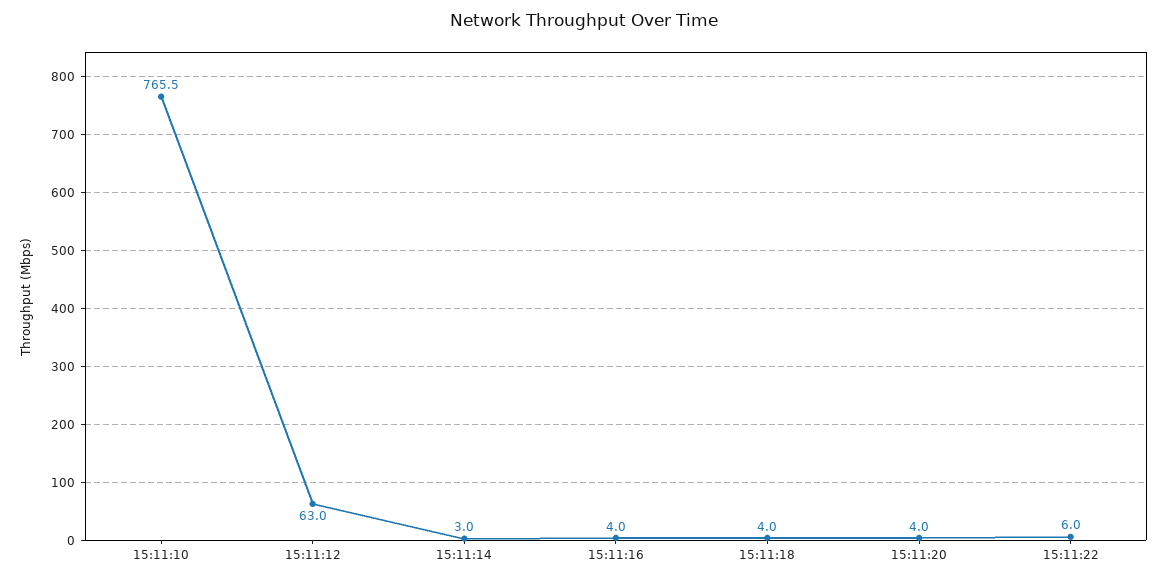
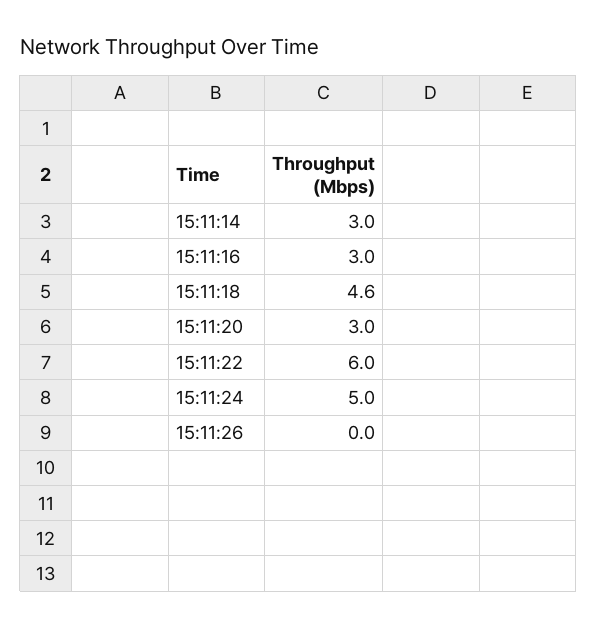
15:11:10: 765.5 -> none
15:11:12: 63 -> none
15:11:16: 4 -> 3
15:11:18: 4 -> 4.6
15:11:20: 4 -> 3
15:11:24: none -> 5
15:11:26: none -> 0

